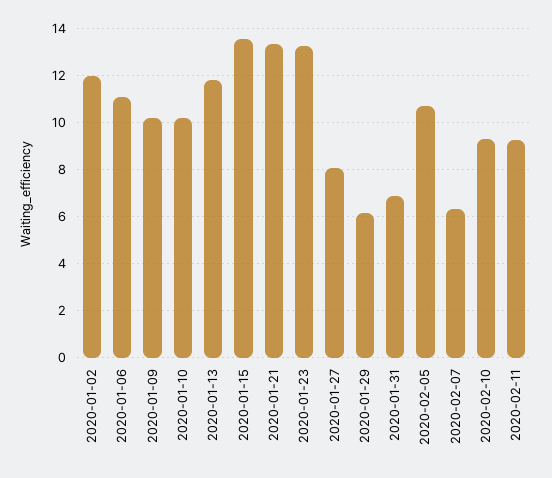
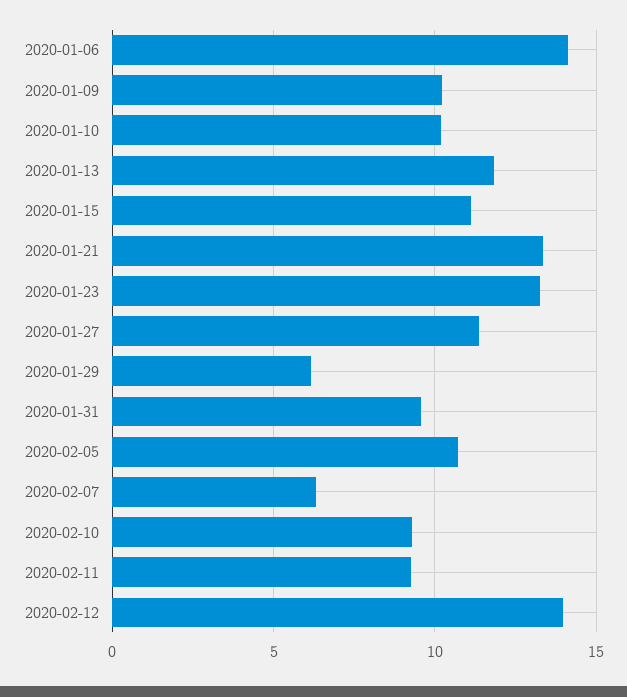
2020-01-02: 12 -> none
2020-01-06: 11 -> 14
2020-01-15: 13.5 -> 11
2020-01-27: 8 -> 11.5
2020-01-31: 7 -> 9.5
2020-02-12: none -> 14

